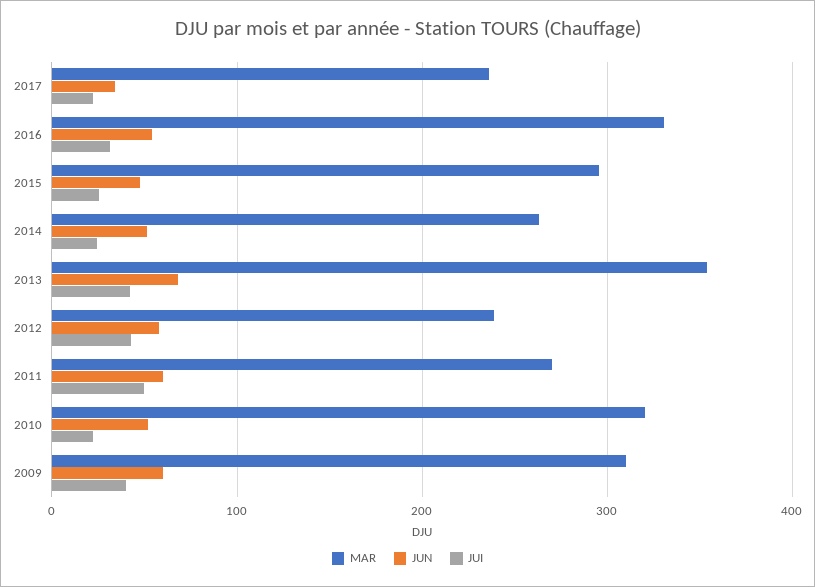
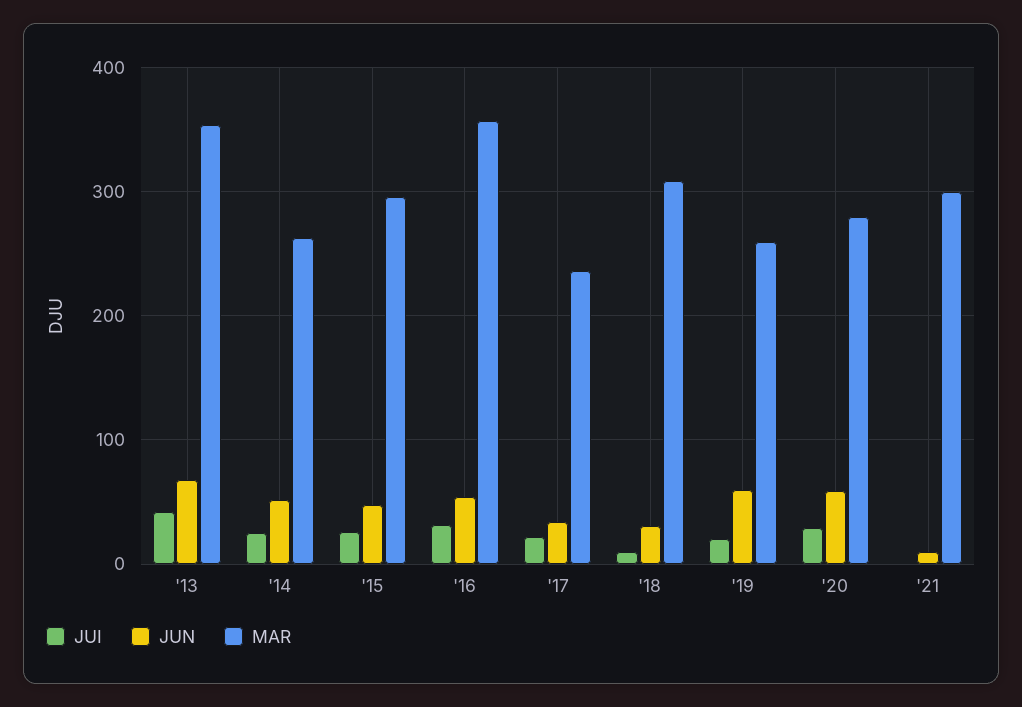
MAR, 2016: 330 -> 360
MAR, 2012: 240 -> none
JUN, 2012: 60 -> none
JUI, 2012: 40 -> none
MAR, 2011: 270 -> none
JUN, 2011: 60 -> none
JUI, 2011: 50 -> none
MAR, 2010: 320 -> none
JUN, 2010: 50 -> none
JUI, 2010: 20 -> none
MAR, 2009: 310 -> none
JUN, 2009: 60 -> none
JUI, 2009: 40 -> none
JUI, '18: none -> 10
JUN, '18: none -> 30
MAR, '18: none -> 310
JUI, '19: none -> 20
JUN, '19: none -> 60
MAR, '19: none -> 260
JUI, '20: none -> 30
JUN, '20: none -> 60
MAR, '20: none -> 280
JUI, '21: none -> 0
JUN, '21: none -> 10
MAR, '21: none -> 300

